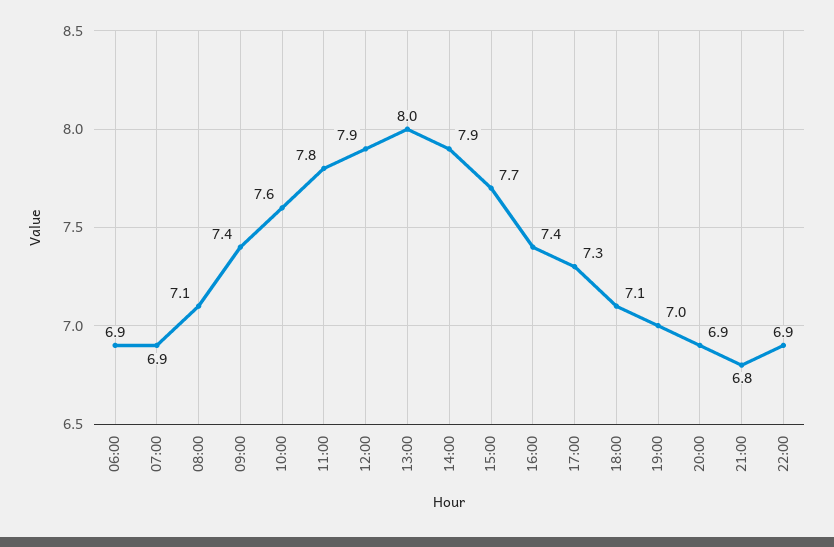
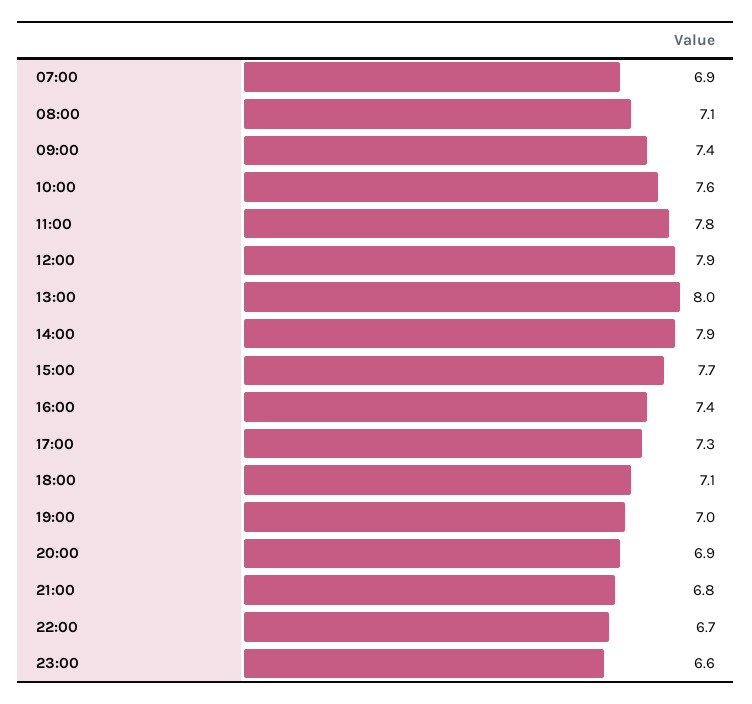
06:00: 6.9 -> none
22:00: 6.9 -> 6.7
23:00: none -> 6.6

